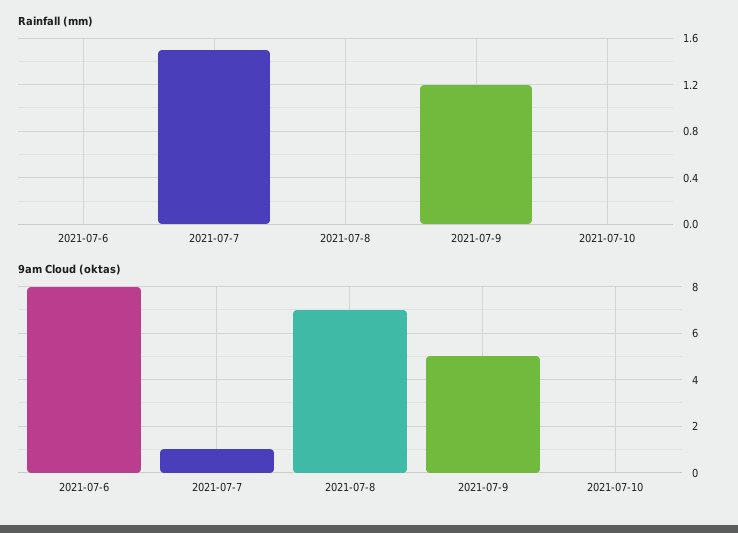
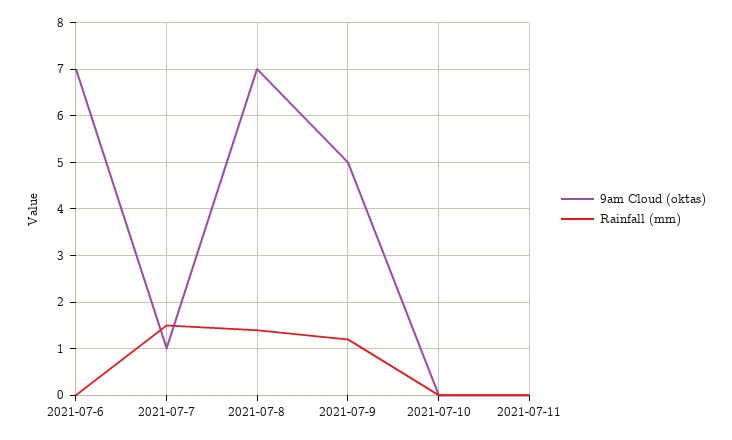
Rainfall (mm), 2021-07-8: 0 -> 1.5
9am Cloud (oktas), 2021-07-6: 8 -> 7
9am Cloud (oktas), 2021-07-11: none -> 0
Rainfall (mm), 2021-07-11: none -> 0

